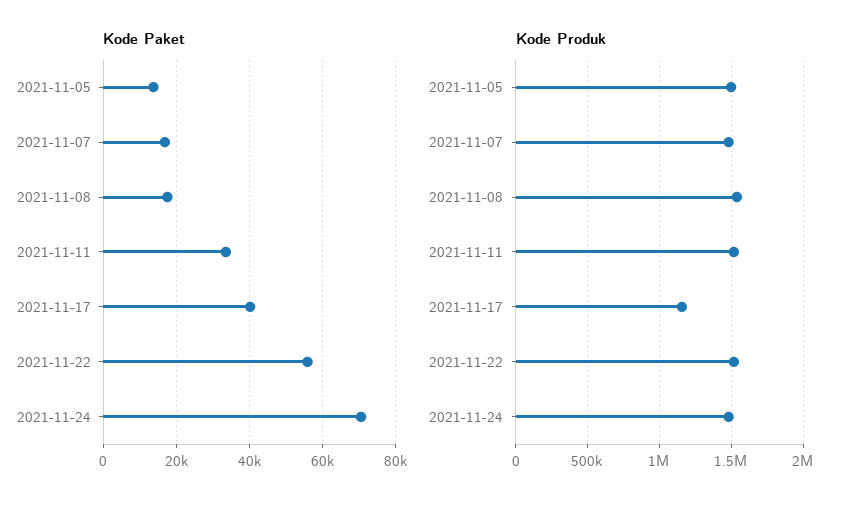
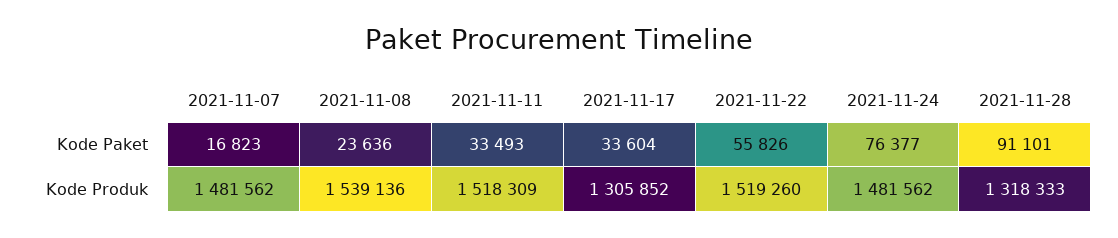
Kode Paket, 2021-11-05: 14000 -> none
Kode Paket, 2021-11-08: 18000 -> 23636
Kode Paket, 2021-11-17: 40000 -> 33604
Kode Paket, 2021-11-24: 70000 -> 76377
Kode Produk, 2021-11-05: 1500000 -> none
Kode Produk, 2021-11-17: 1150000 -> 1305852
Kode Paket, 2021-11-28: none -> 91101
Kode Produk, 2021-11-28: none -> 1318333

